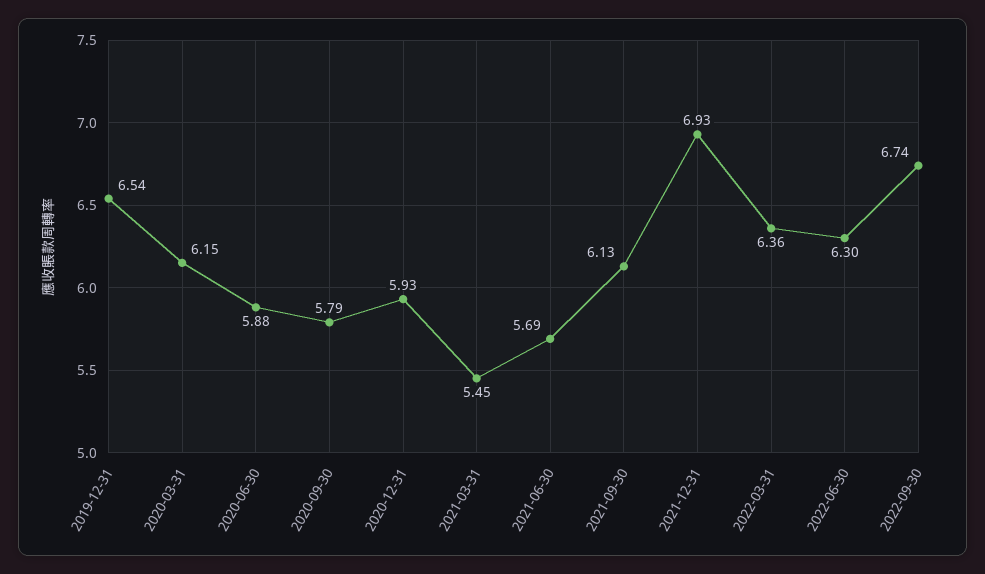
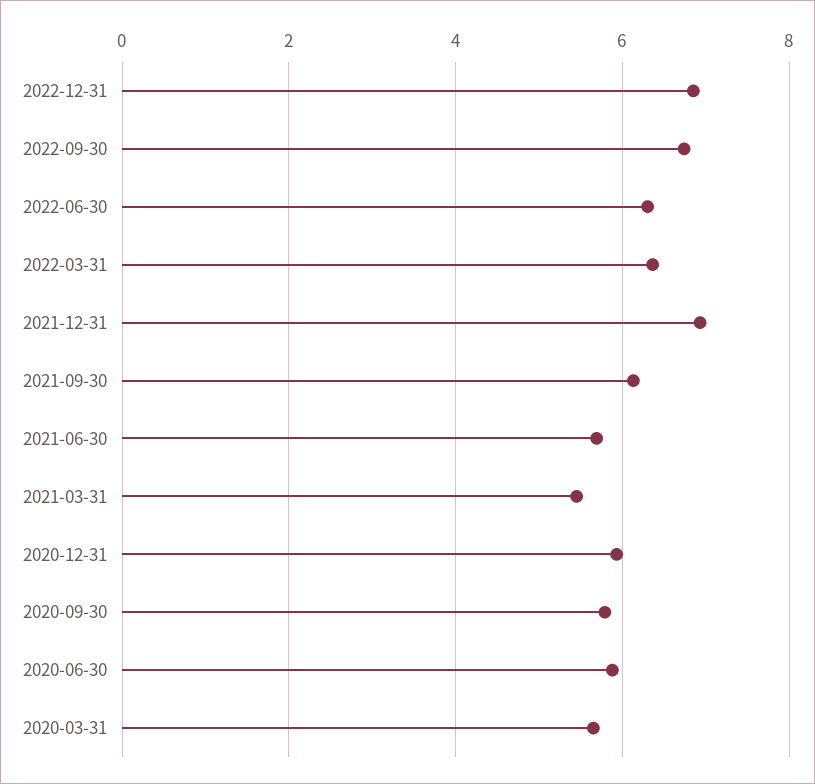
2019-12-31: 6.54 -> none
2020-03-31: 6.15 -> 5.6
2022-12-31: none -> 6.8

